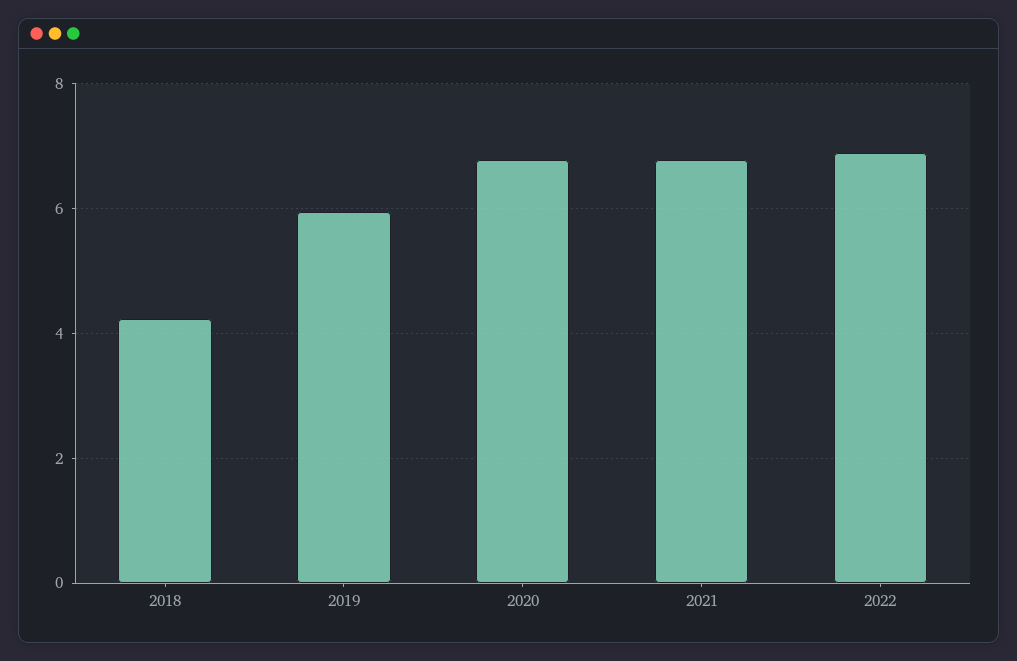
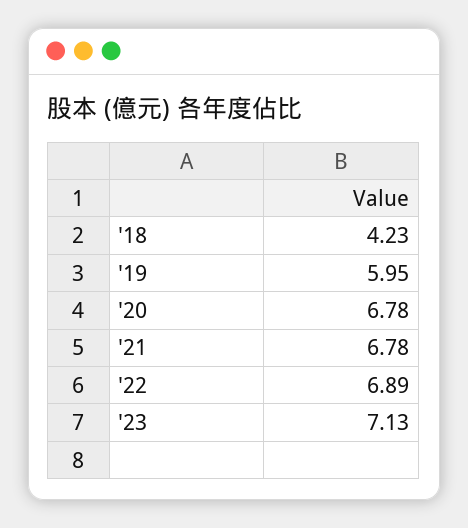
'23: none -> 7.13

